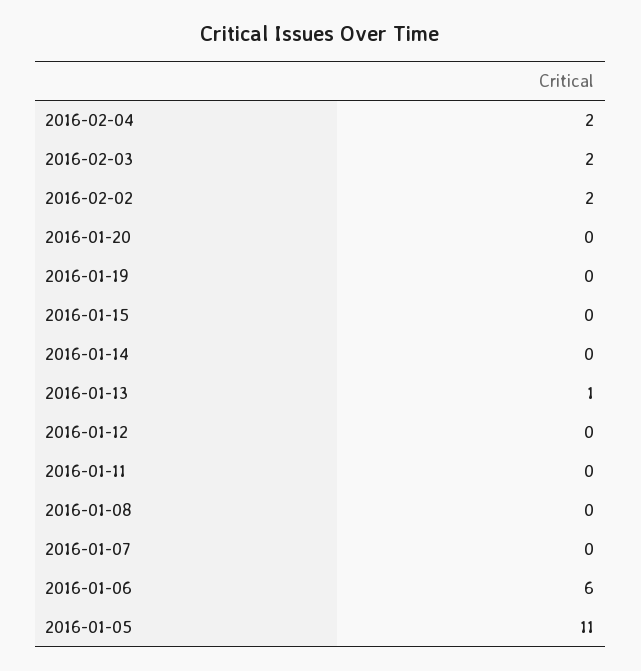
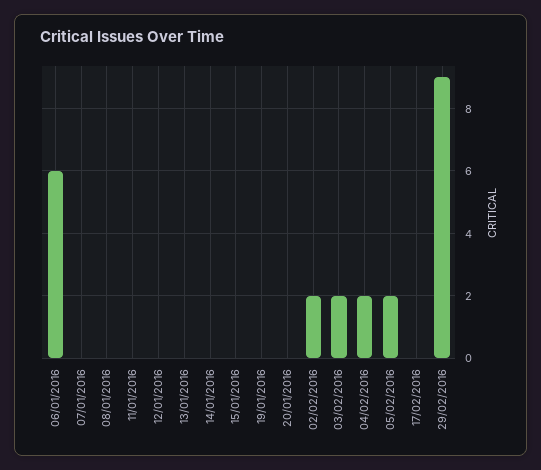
2016-01-13: 1 -> 0
2016-01-05: 11 -> none
05/02/2016: none -> 2
17/02/2016: none -> 0
29/02/2016: none -> 9

